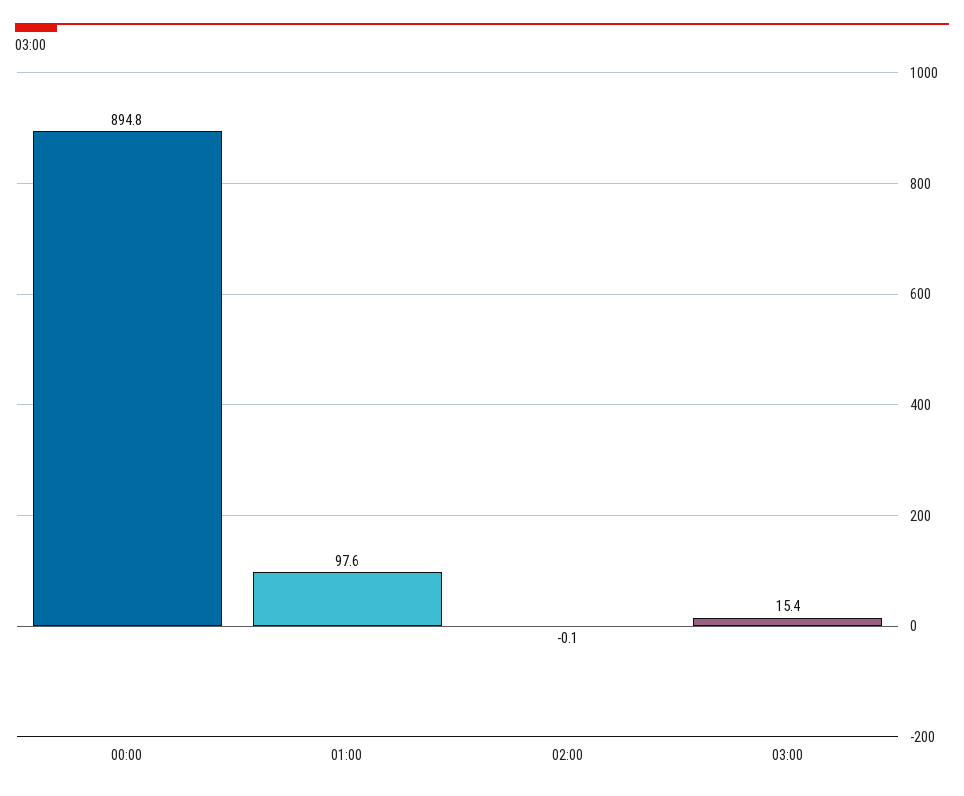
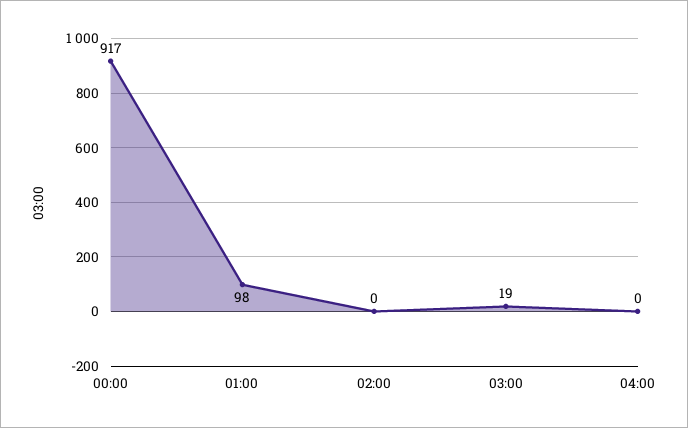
00:00: 894.8 -> 917
03:00: 15.4 -> 19
04:00: none -> 0

